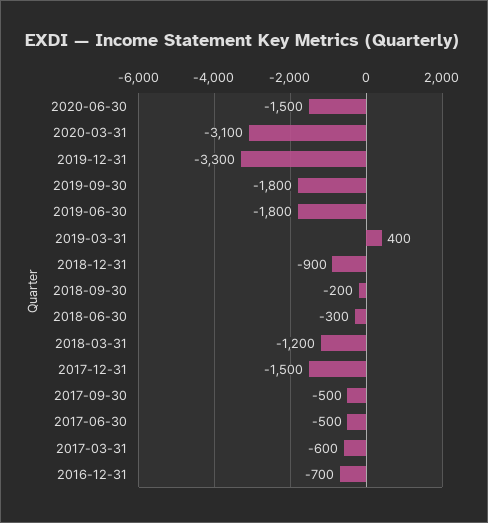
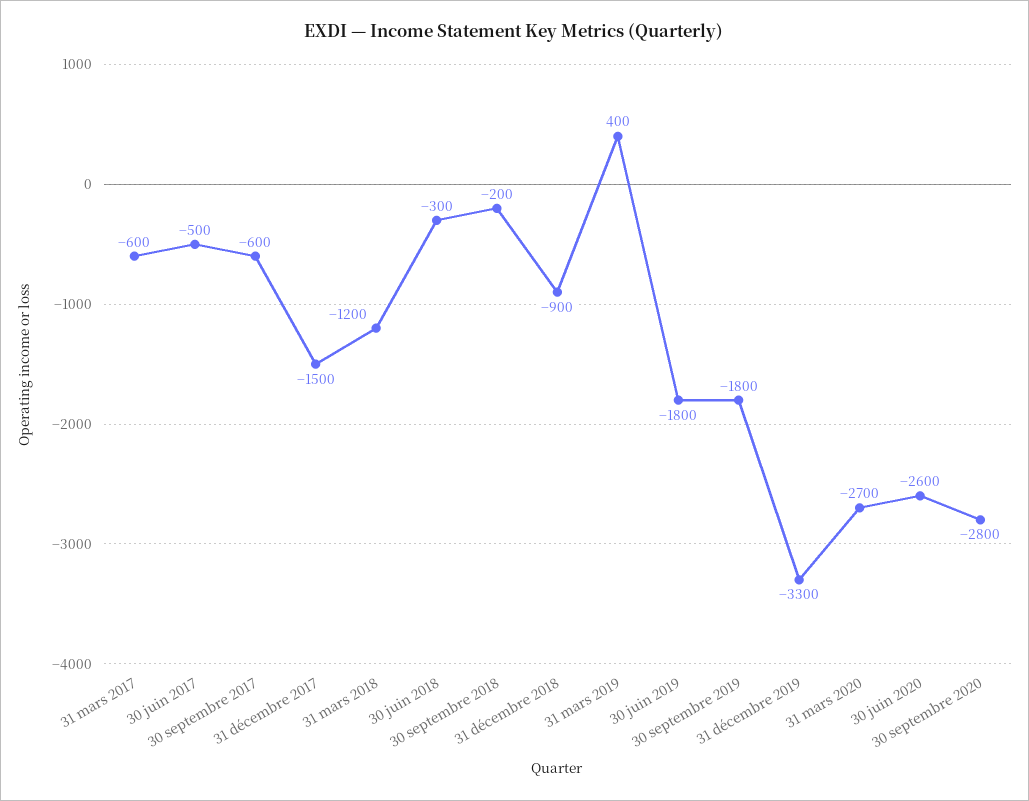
2020-06-30: -1500 -> -2600
2020-03-31: -3100 -> -2700
2017-09-30: -500 -> -600
2016-12-31: -700 -> none
30 septembre 2020: none -> -2800

